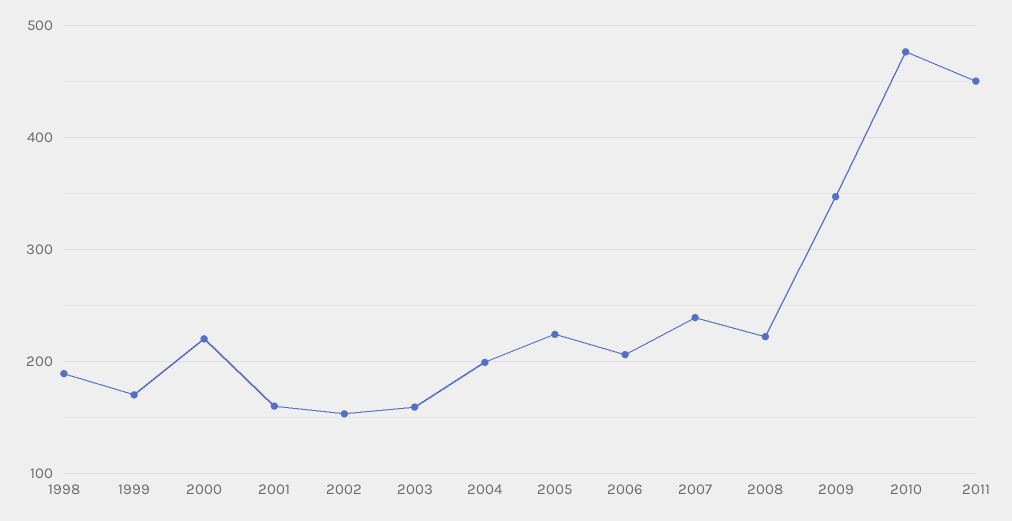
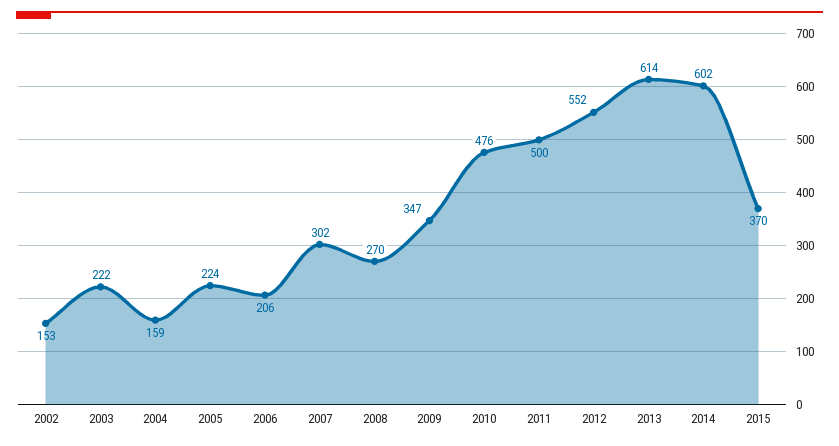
1998: 190 -> none
1999: 170 -> none
2000: 220 -> none
2001: 160 -> none
2003: 160 -> 222
2004: 200 -> 159
2007: 240 -> 302
2008: 220 -> 270
2011: 450 -> 500
2012: none -> 552
2013: none -> 614
2014: none -> 602
2015: none -> 370

